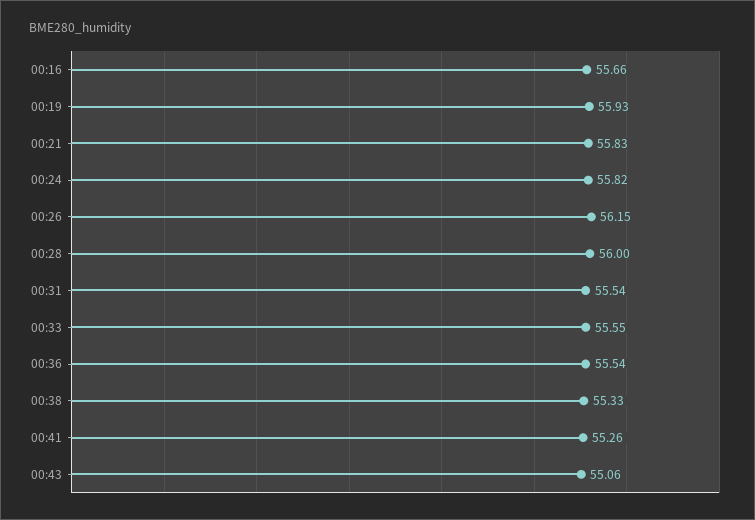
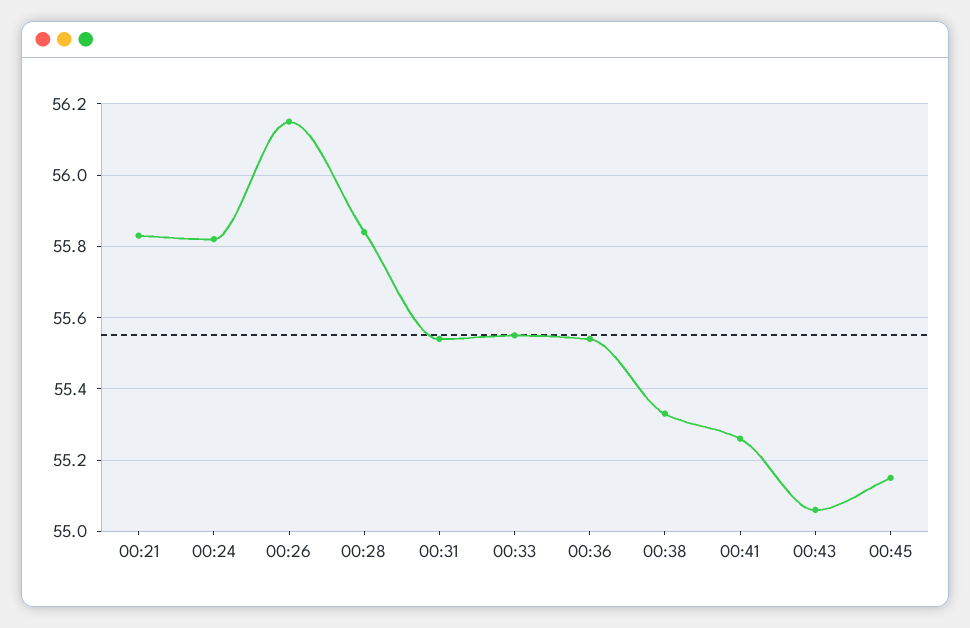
00:16: 55.66 -> none
00:19: 55.93 -> none
00:28: 56 -> 55.85
00:45: none -> 55.15

